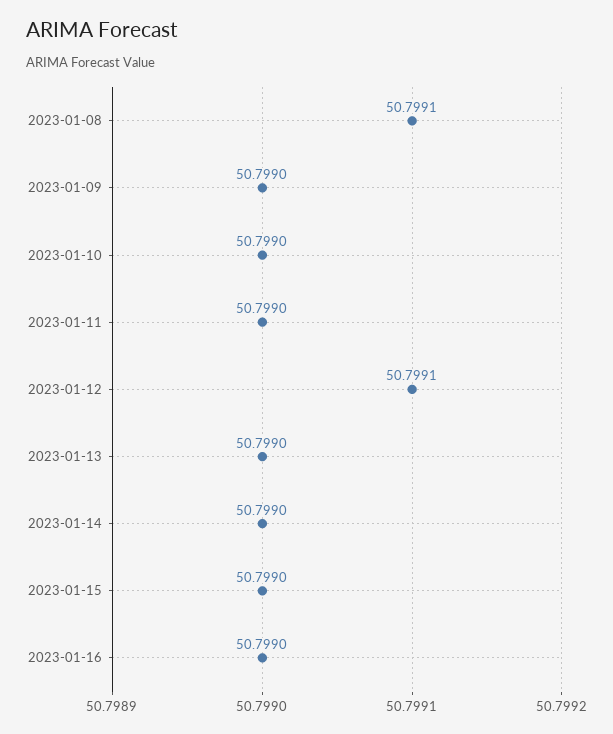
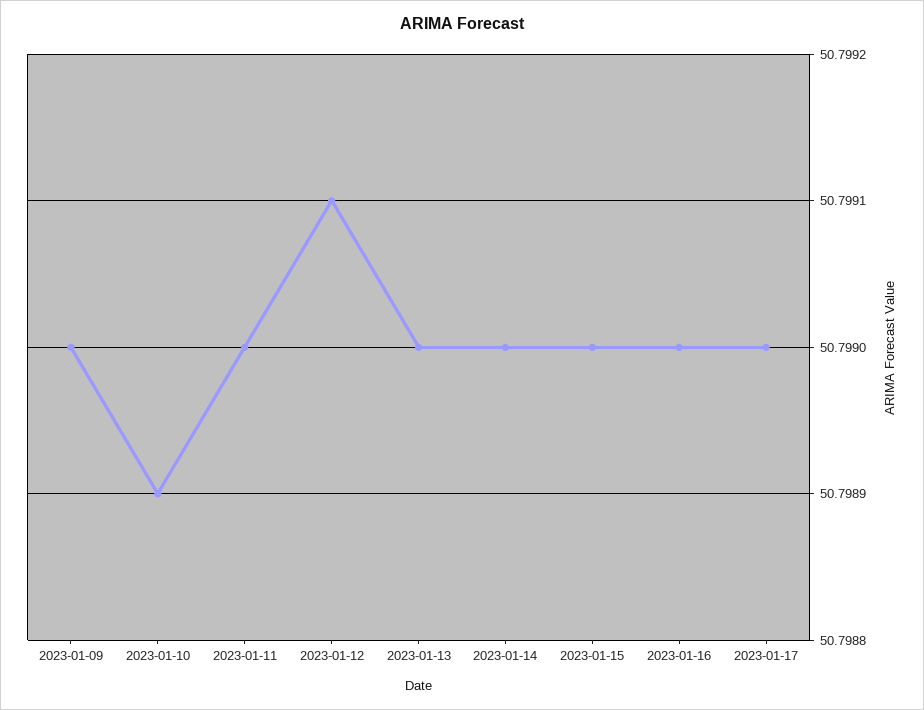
2023-01-08: 50.7991 -> none
2023-01-10: 50.799 -> 50.7989
2023-01-17: none -> 50.799

